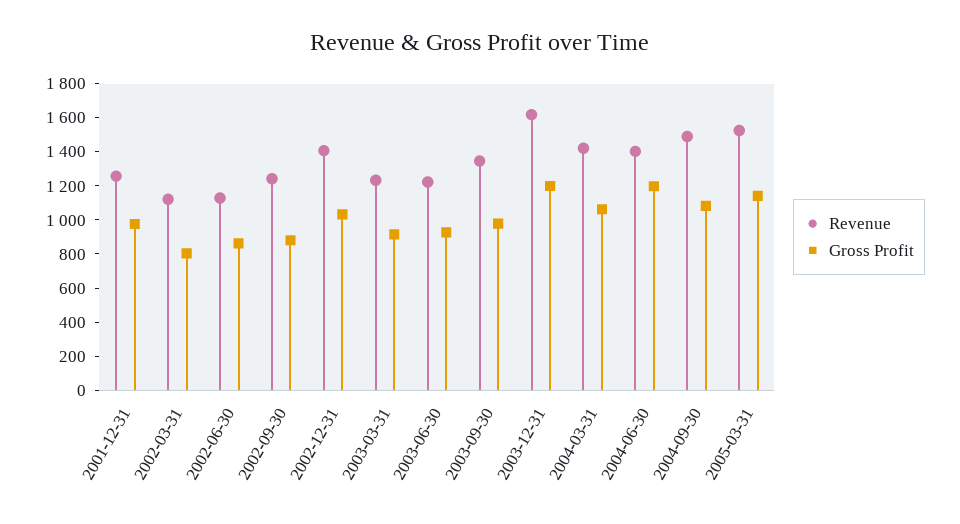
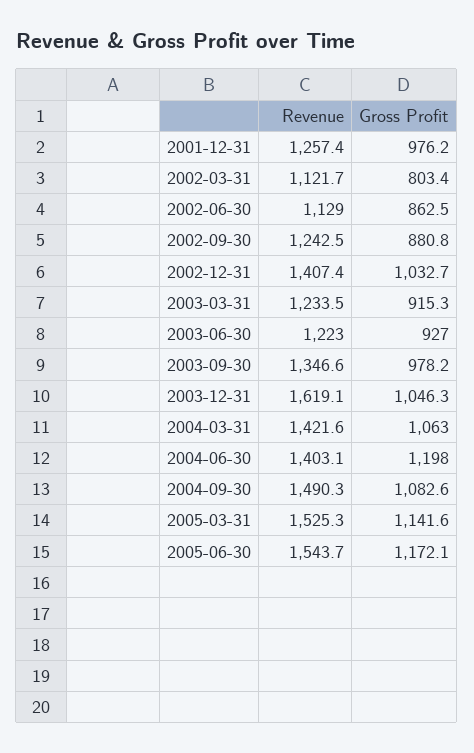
Gross Profit, 2003-12-31: 1200 -> 1046.3
Revenue, 2005-06-30: none -> 1543.7
Gross Profit, 2005-06-30: none -> 1172.1

